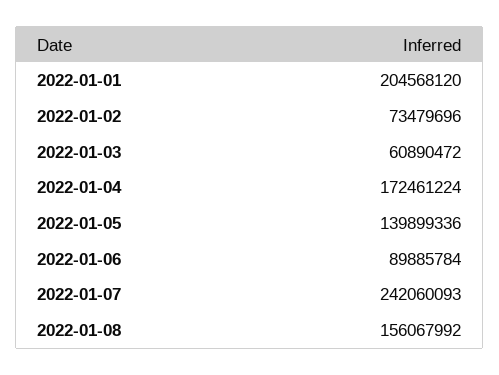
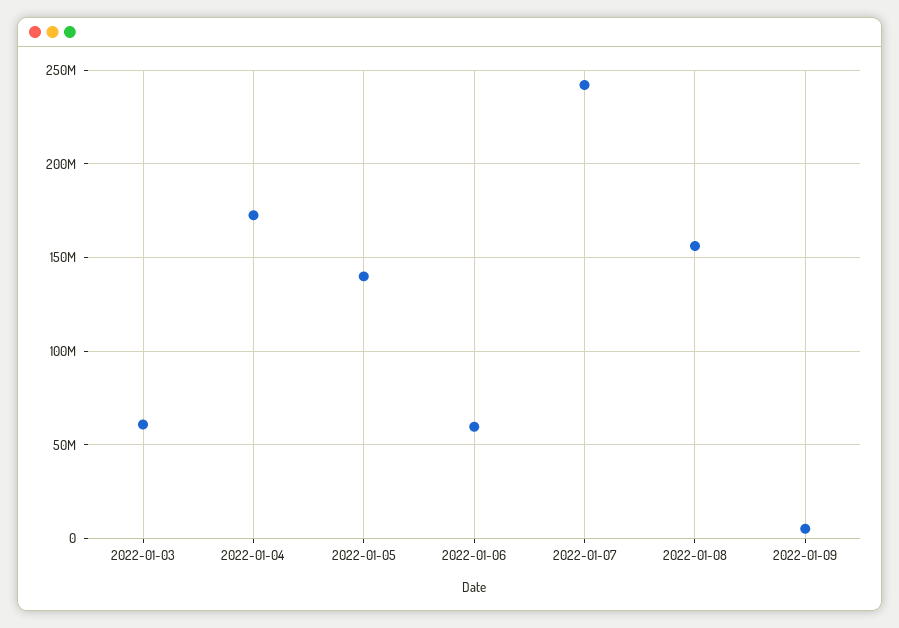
2022-01-01: 204568120 -> none
2022-01-02: 73479696 -> none
2022-01-06: 89885784 -> 60000000
2022-01-09: none -> 5000000

